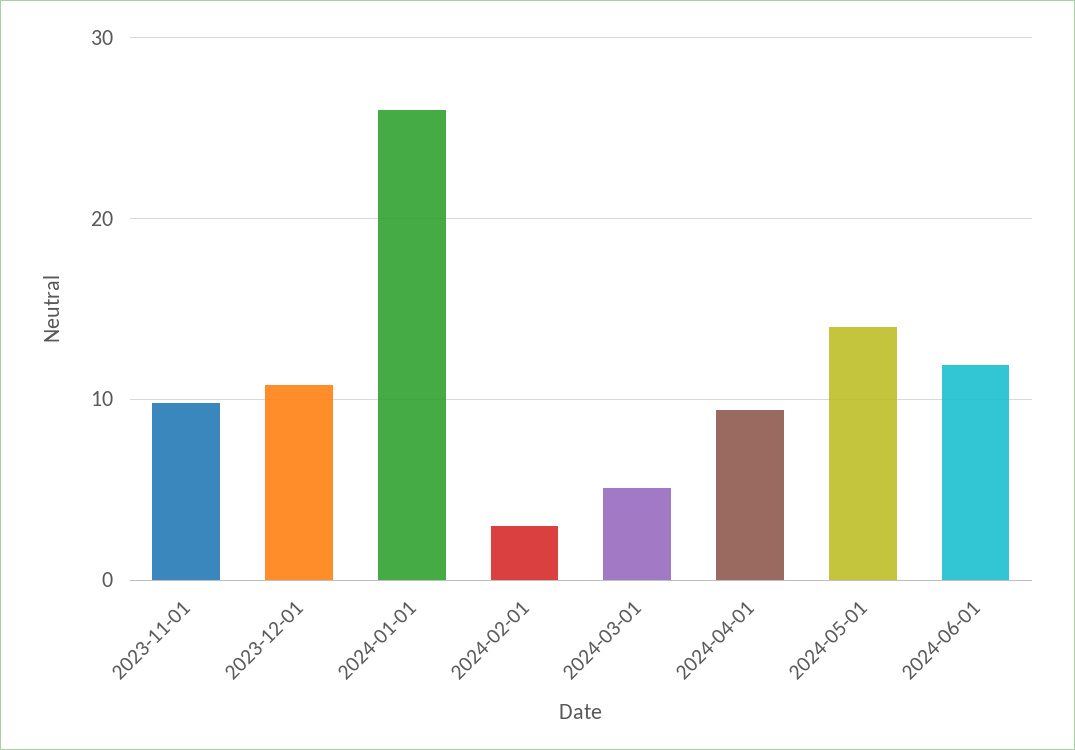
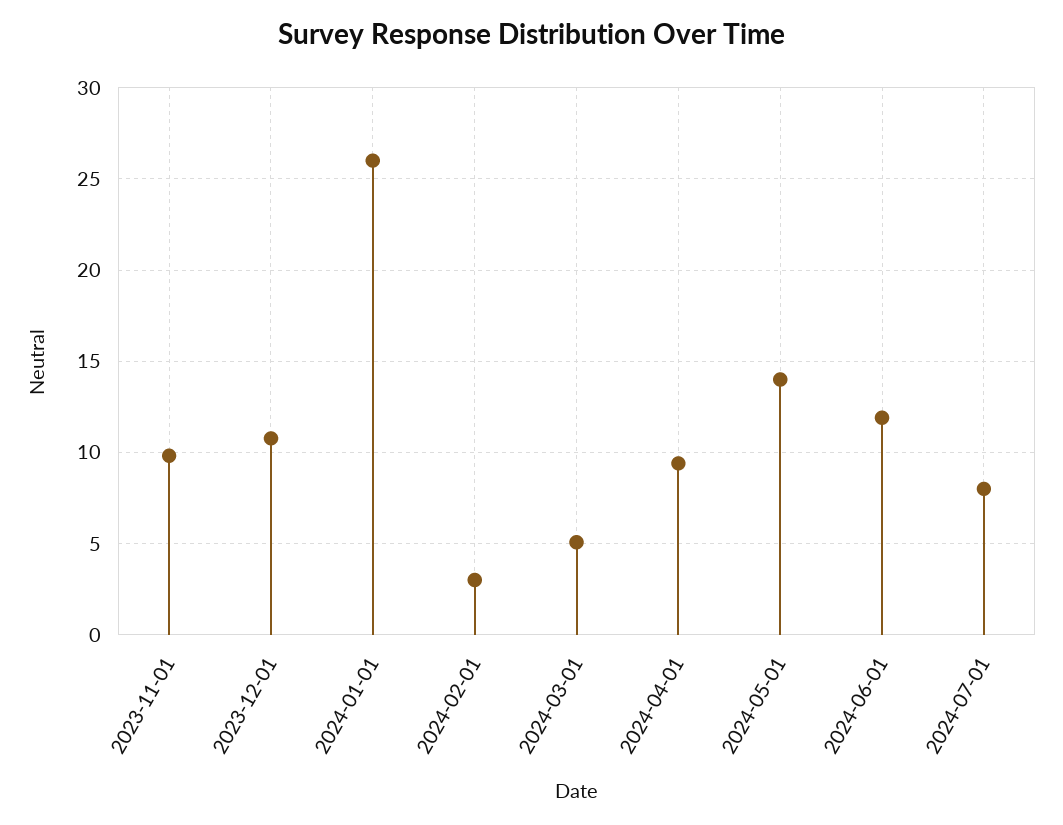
2024-07-01: none -> 8

